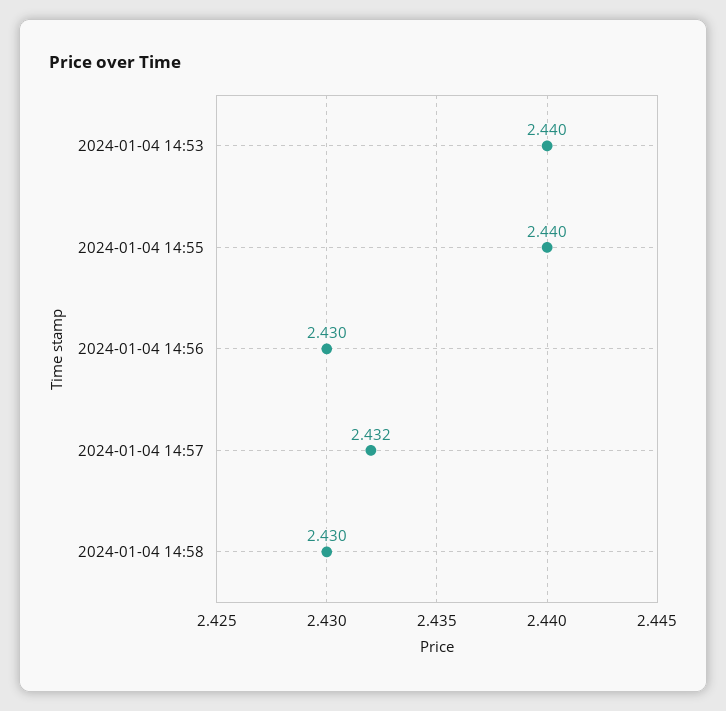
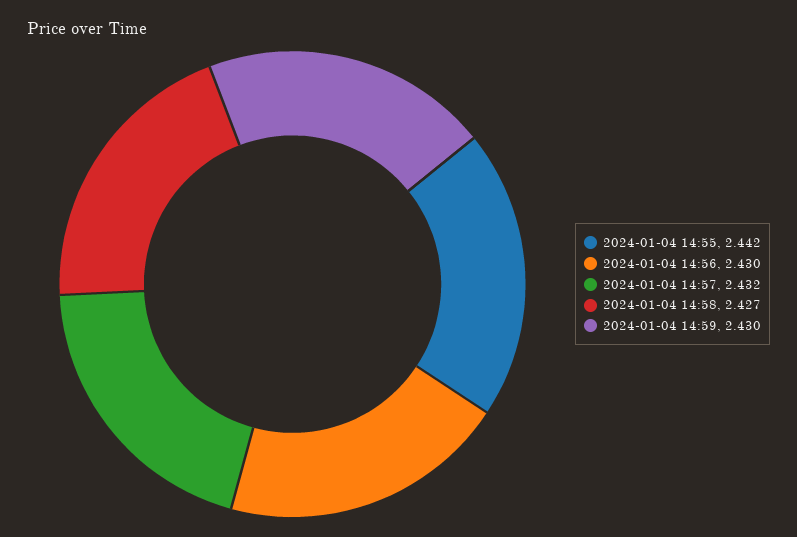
2024-01-04 14:53: 2.44 -> none
2024-01-04 14:55: 2.44 -> 2.442
2024-01-04 14:58: 2.43 -> 2.427
2024-01-04 14:59: none -> 2.43

